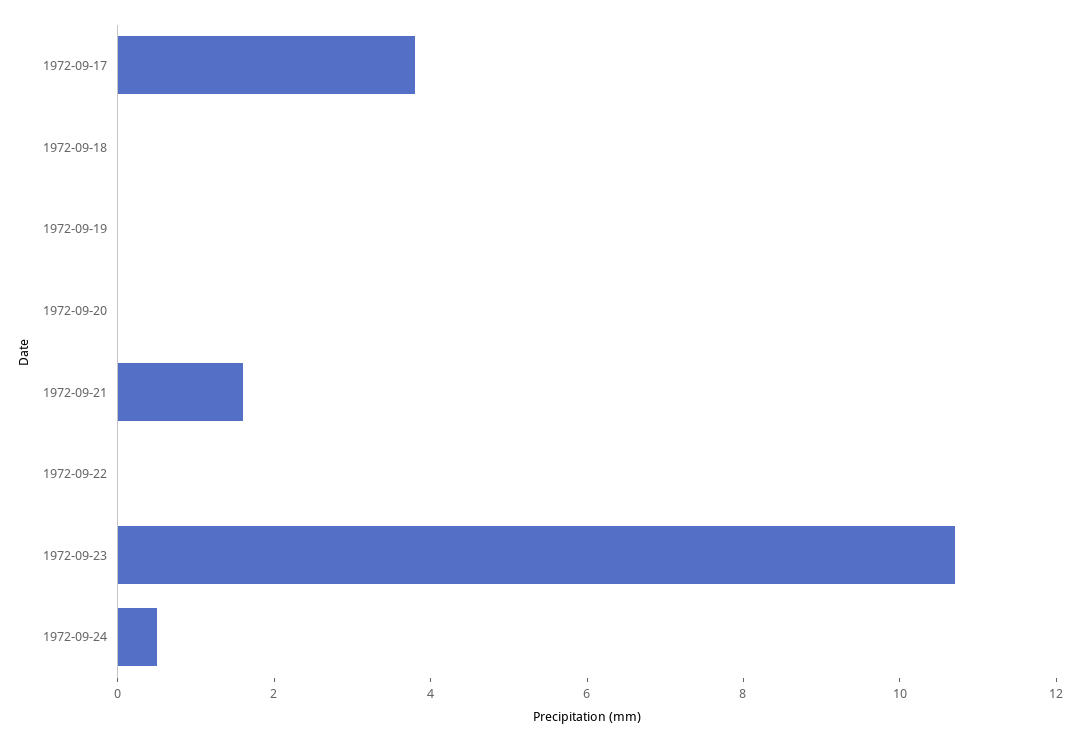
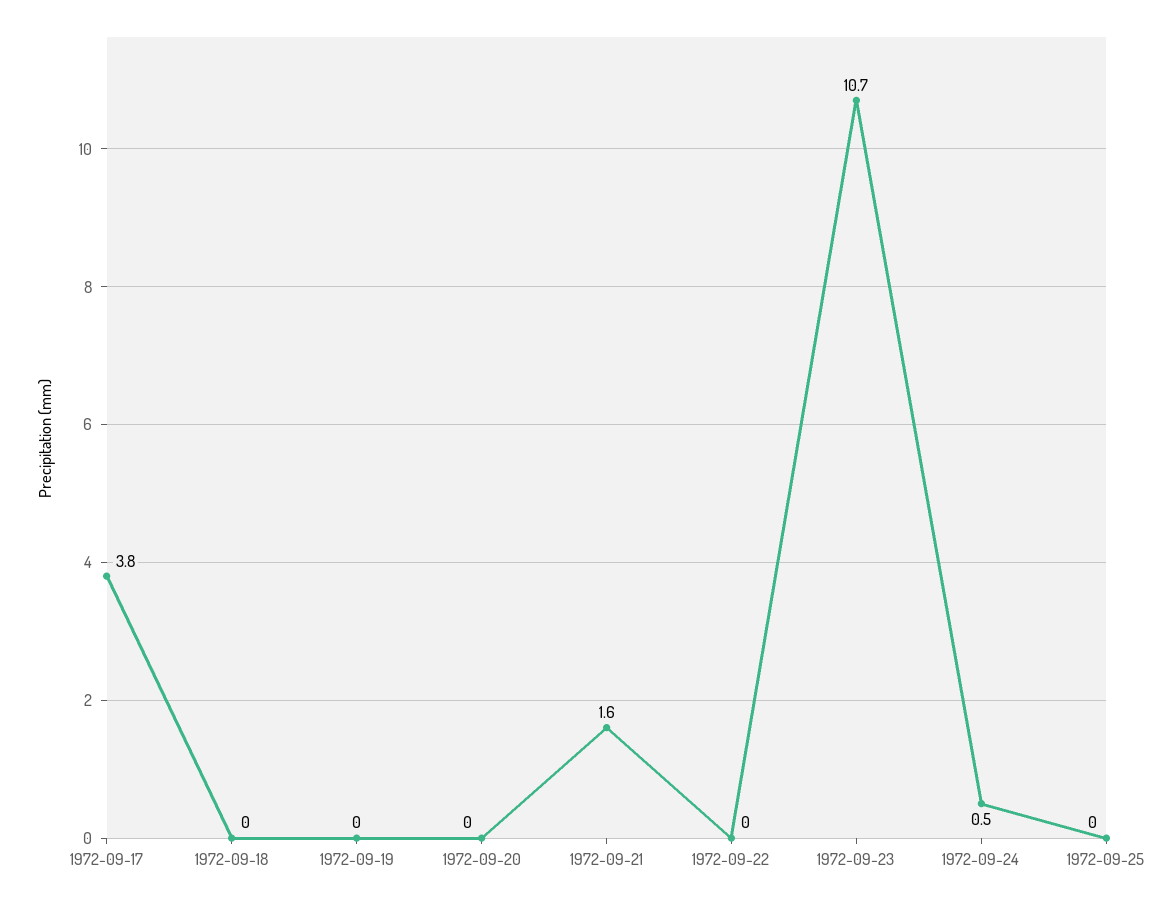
1972-09-25: none -> 0

